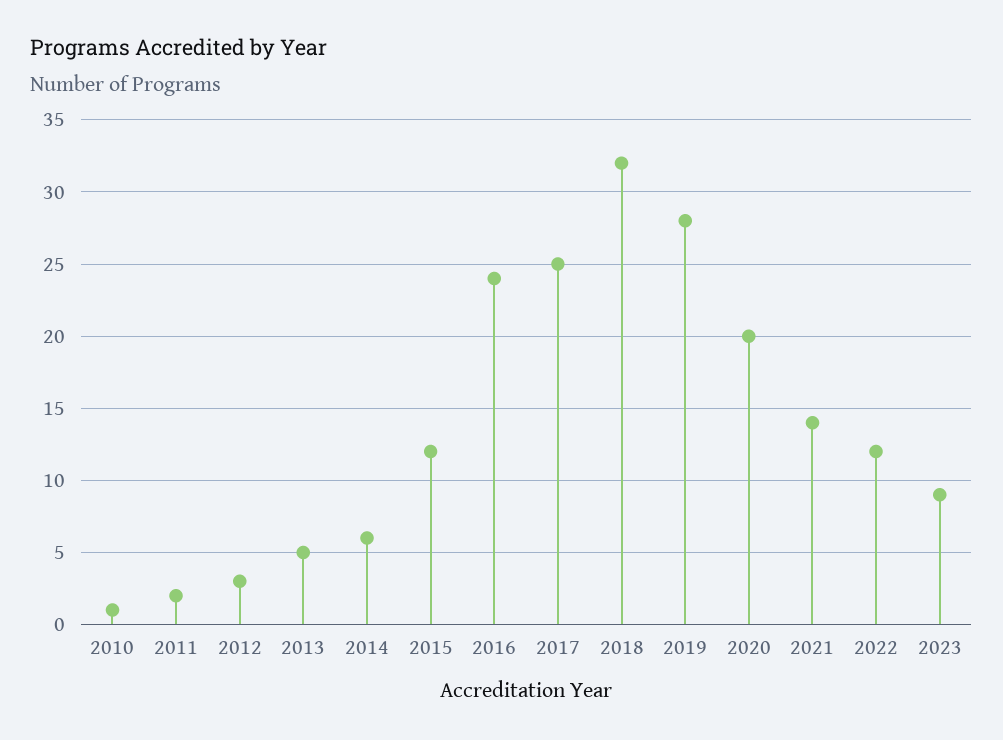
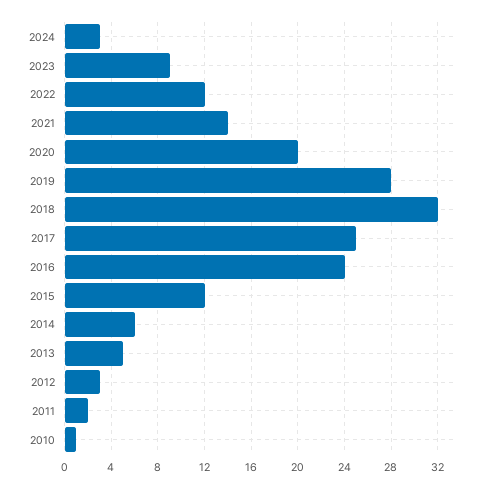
2024: none -> 3

